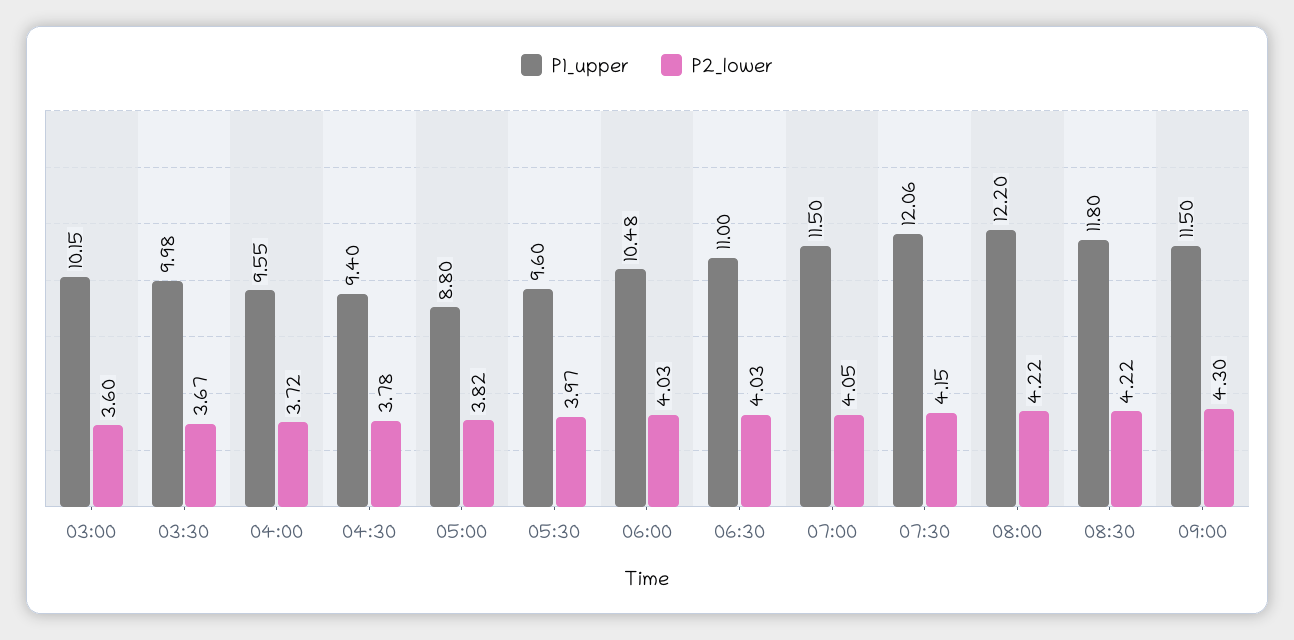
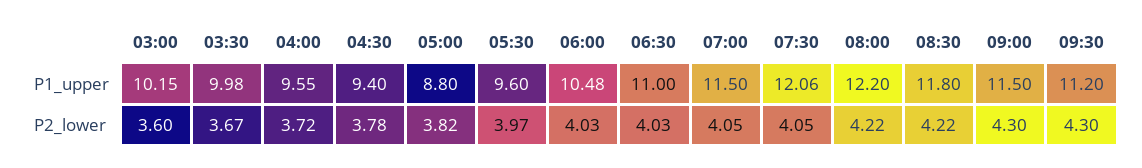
P2_lower, 07:30: 4.15 -> 4.05
P1_upper, 09:30: none -> 11.2
P2_lower, 09:30: none -> 4.3

